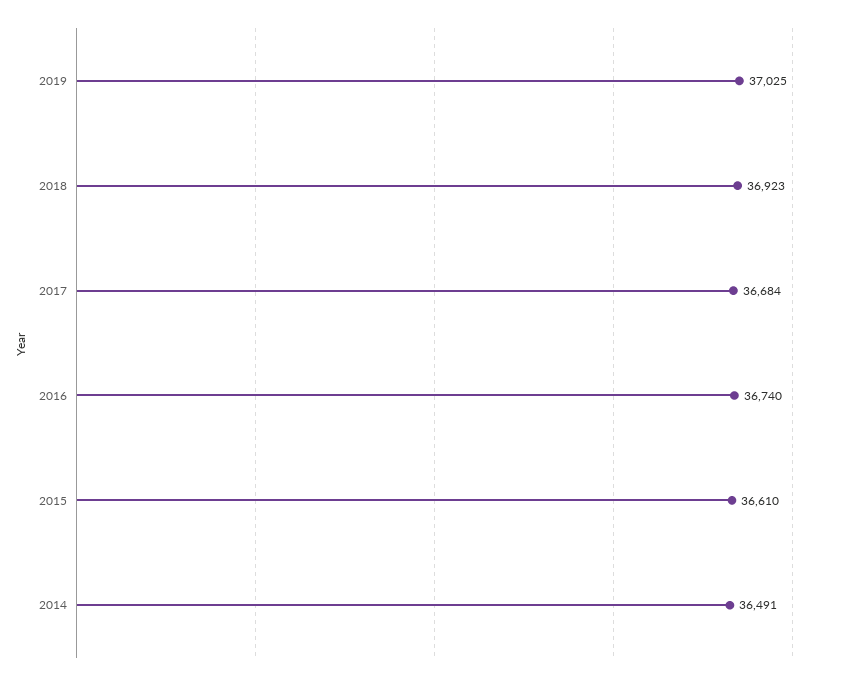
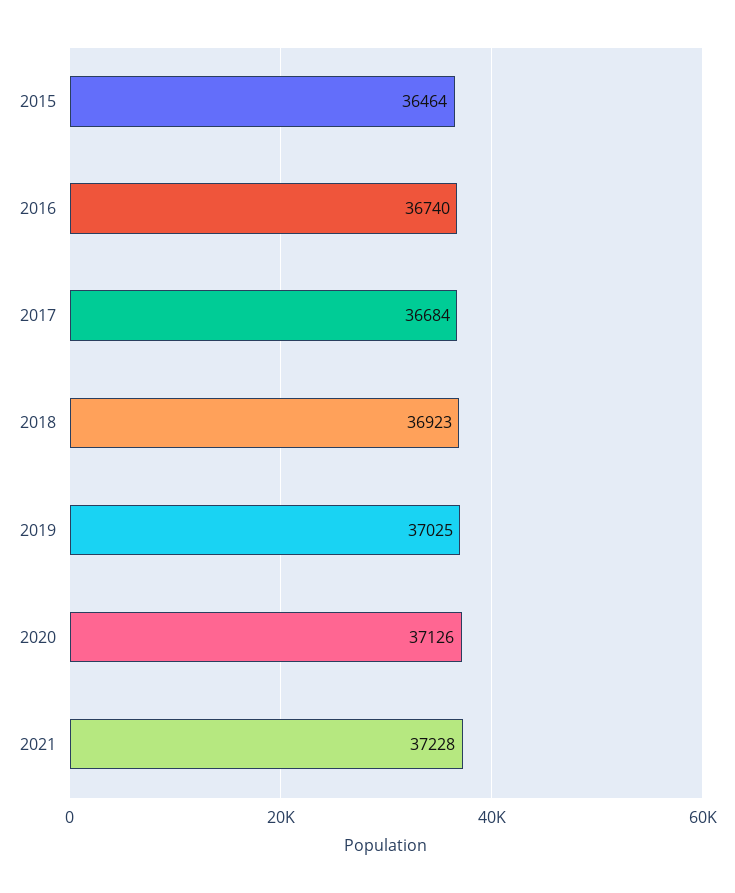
2015: 36610 -> 36464
2014: 36491 -> none
2020: none -> 37126
2021: none -> 37228

